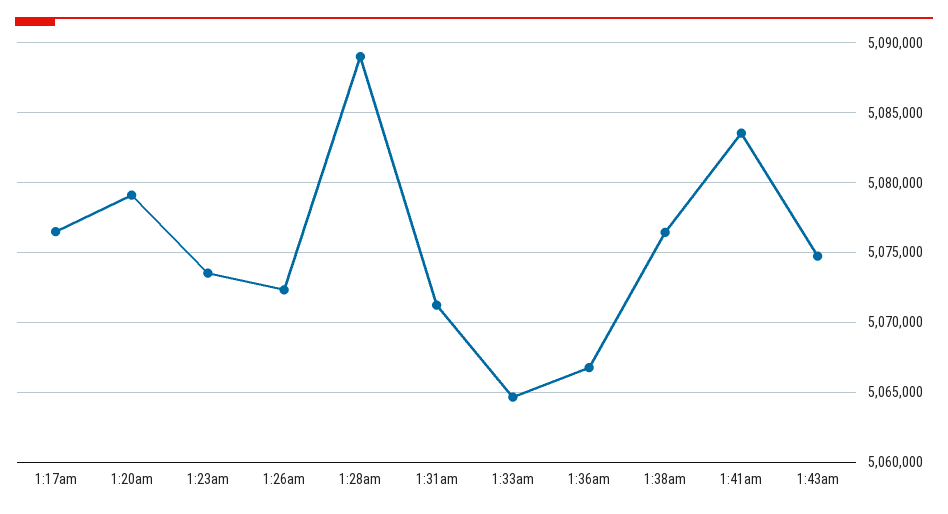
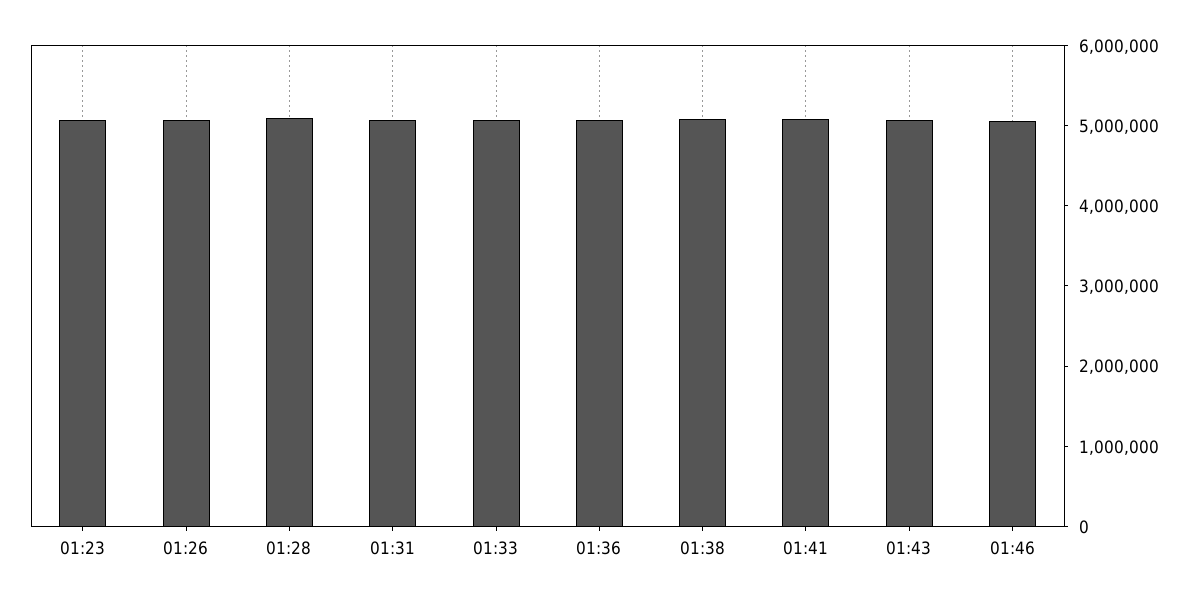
1:17am: 5076500 -> none
1:20am: 5079000 -> none
01:46: none -> 5000000

